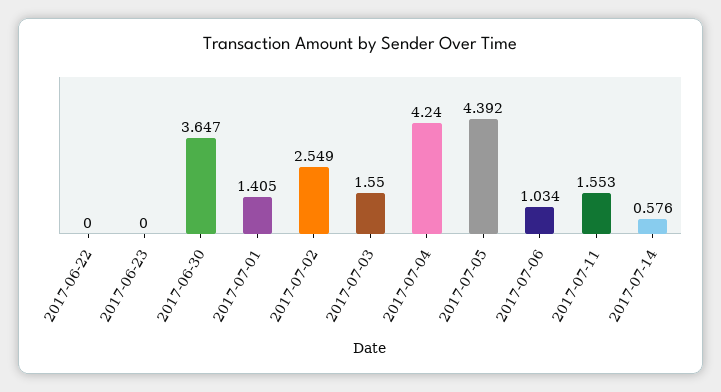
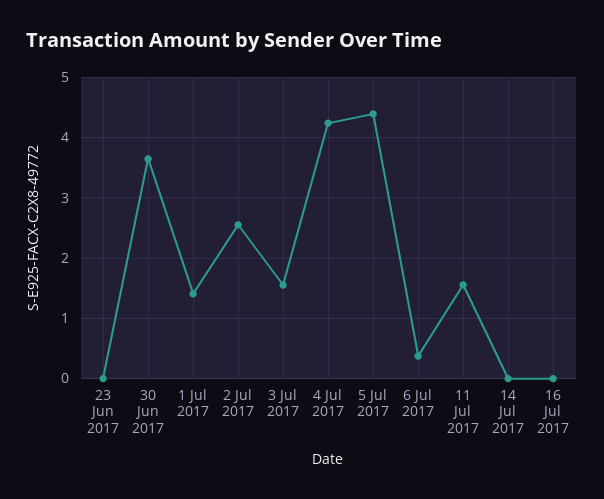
2017-06-22: 0 -> none
2017-07-06: 1.034 -> 0.4
2017-07-14: 0.576 -> 0
16 Jul 2017: none -> 0

